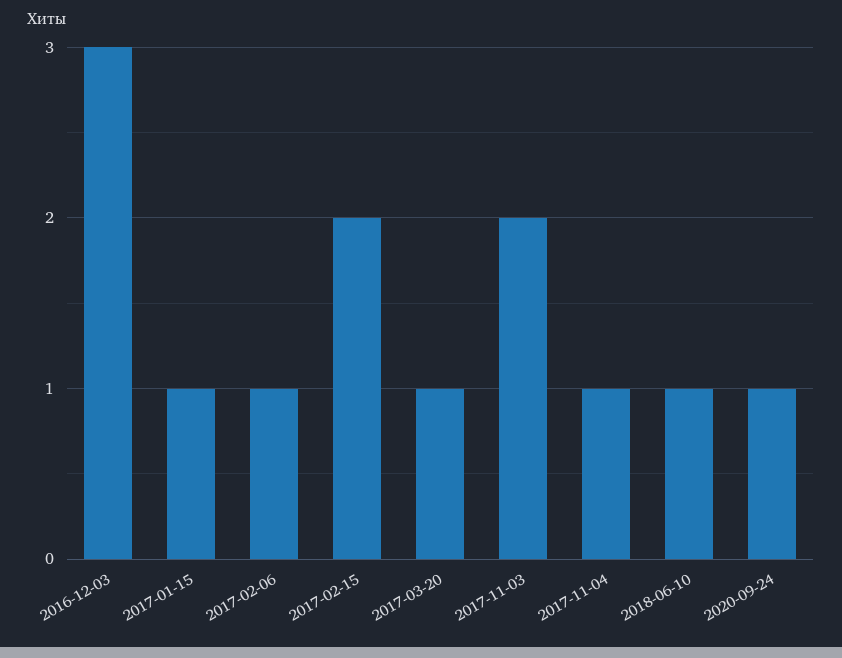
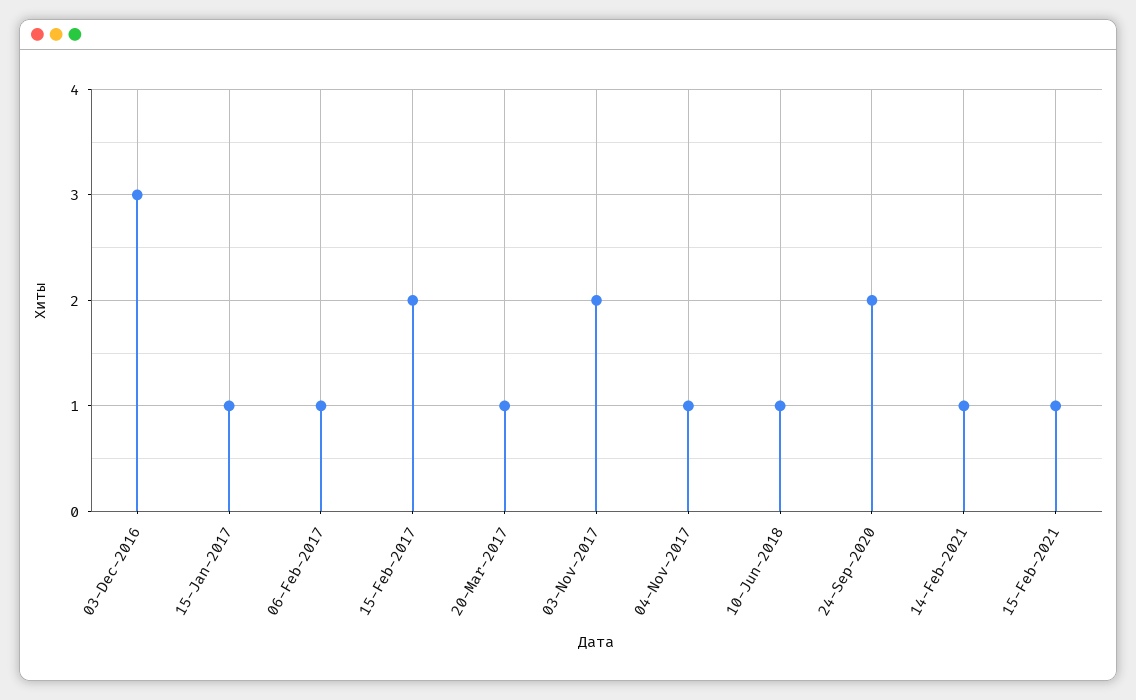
2020-09-24: 1 -> 2
14-Feb-2021: none -> 1
15-Feb-2021: none -> 1

